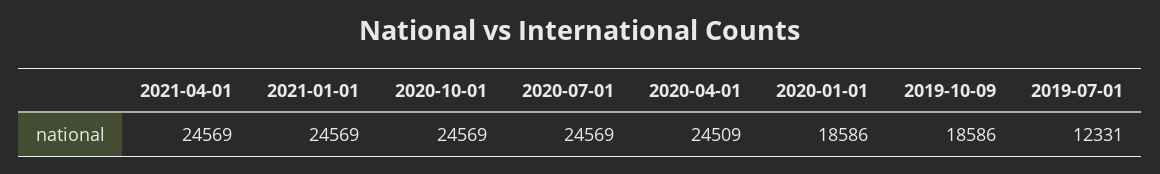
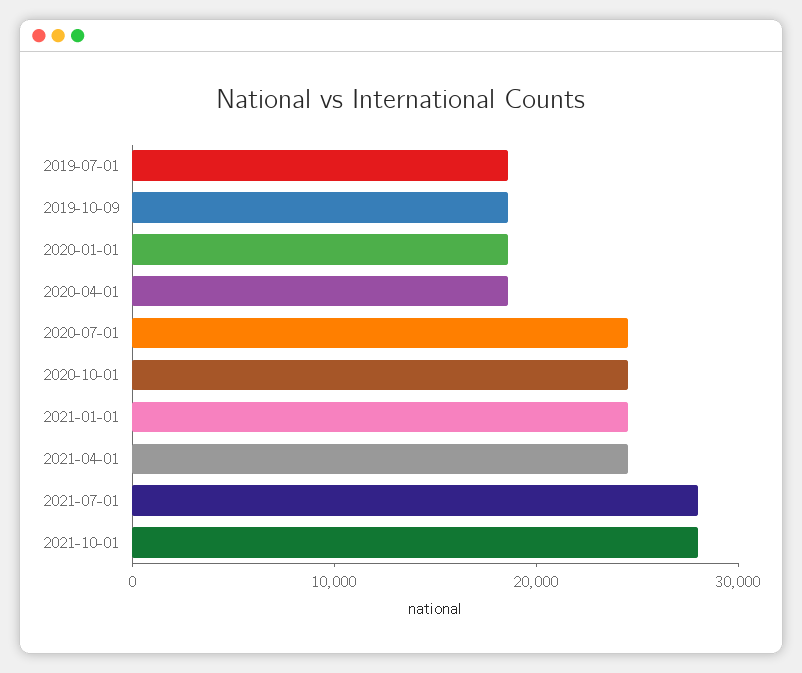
2020-04-01: 24509 -> 18000
2019-07-01: 12331 -> 18000
2021-07-01: none -> 28000
2021-10-01: none -> 28000

